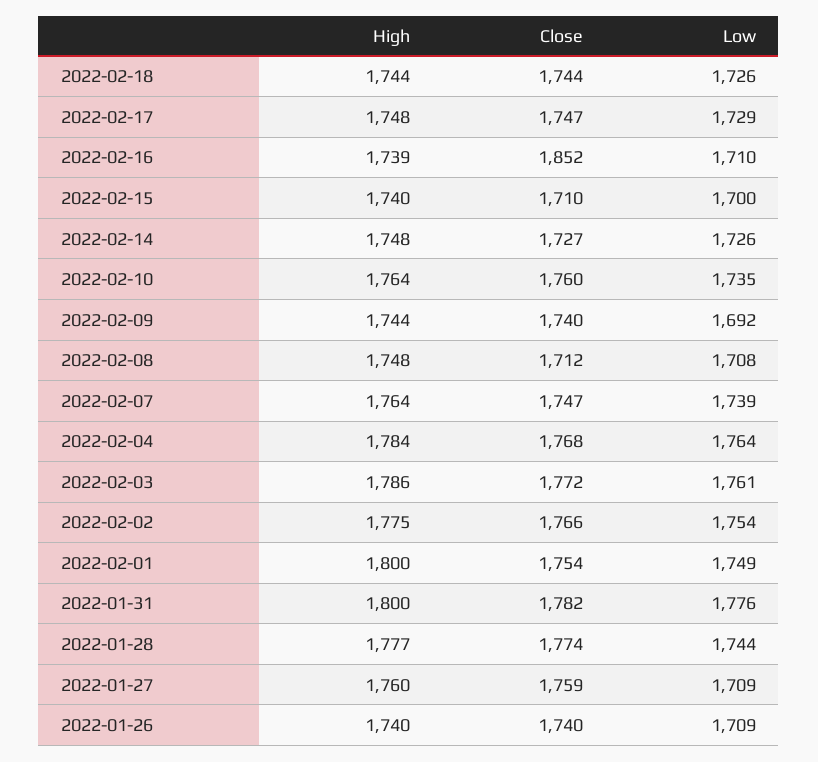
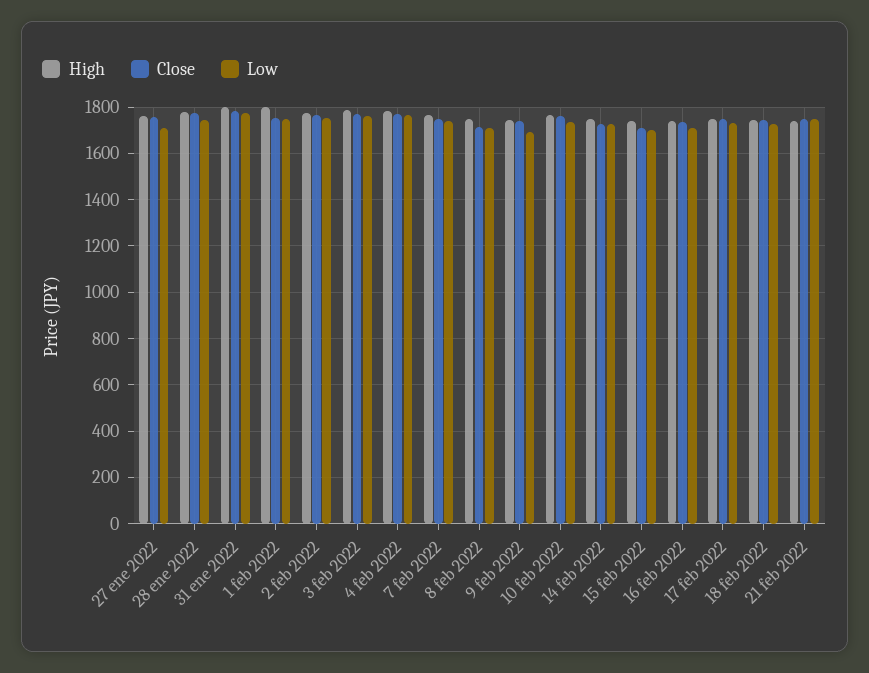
Close, 2022-02-16: 1852 -> 1750
High, 2022-01-26: 1740 -> none
Close, 2022-01-26: 1740 -> none
Low, 2022-01-26: 1709 -> none
High, 21 feb 2022: none -> 1750
Close, 21 feb 2022: none -> 1750
Low, 21 feb 2022: none -> 1750

